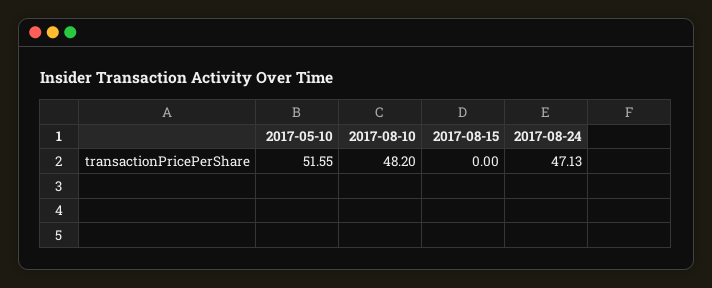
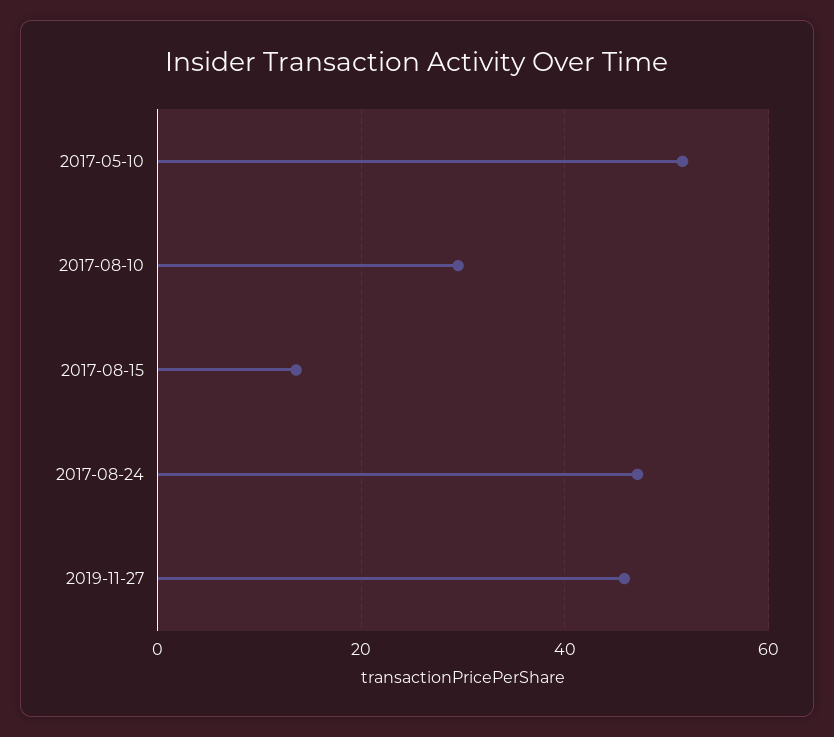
2017-08-10: 48.2 -> 30
2017-08-15: 0 -> 14
2019-11-27: none -> 46

